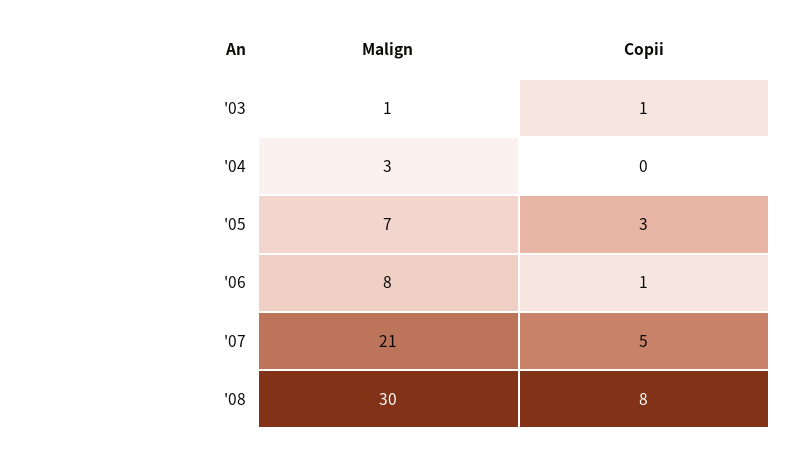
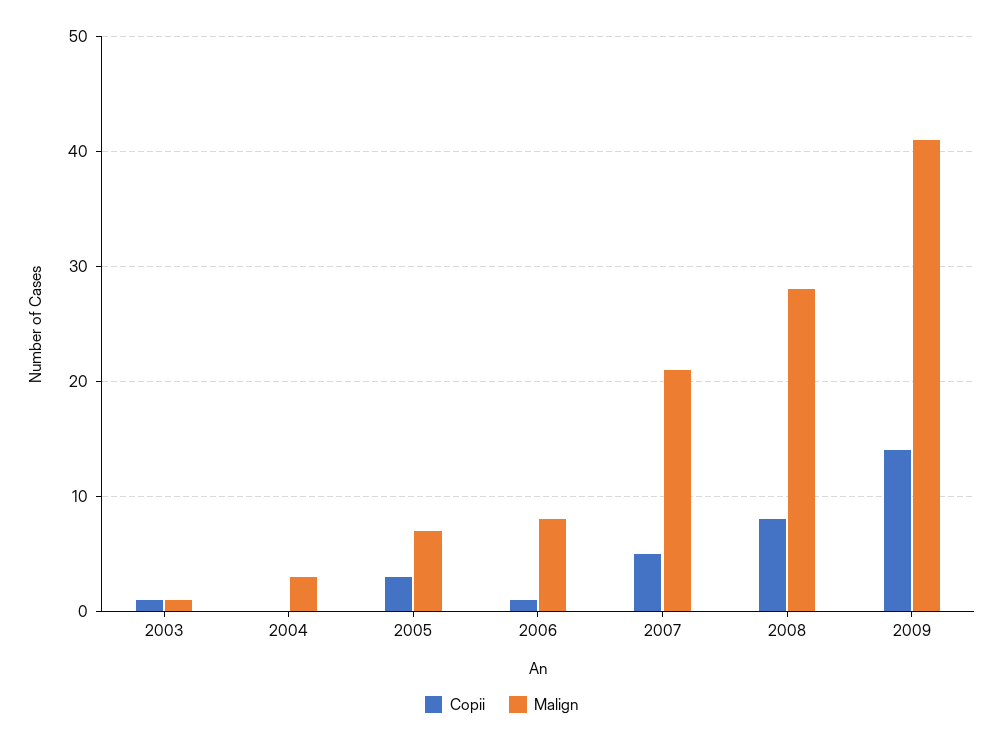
Malign, '08: 30 -> 28
Copii, 2009: none -> 14
Malign, 2009: none -> 41

